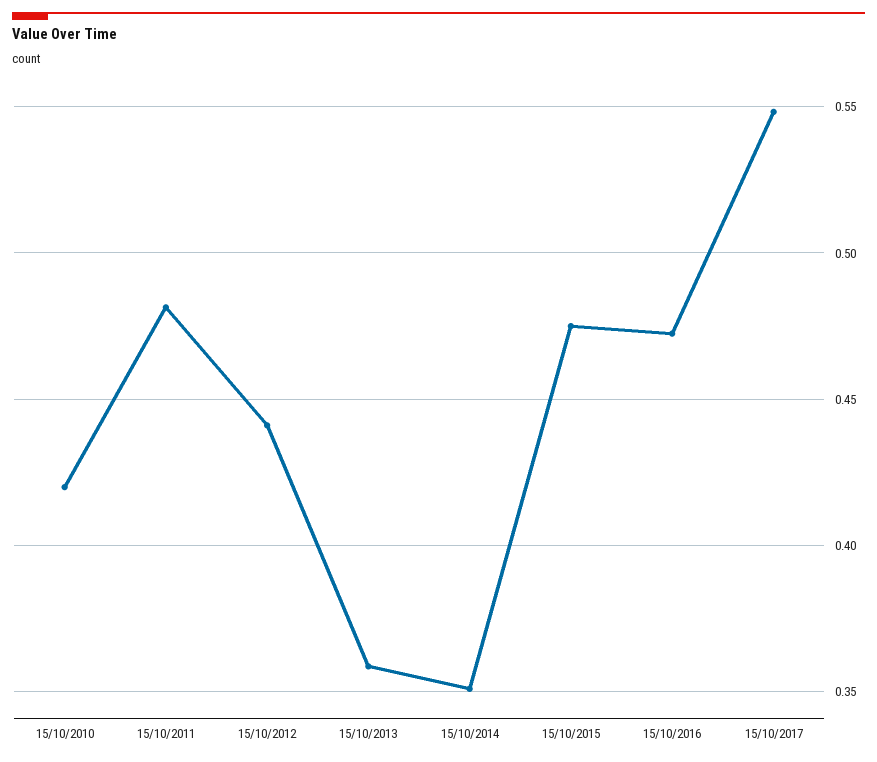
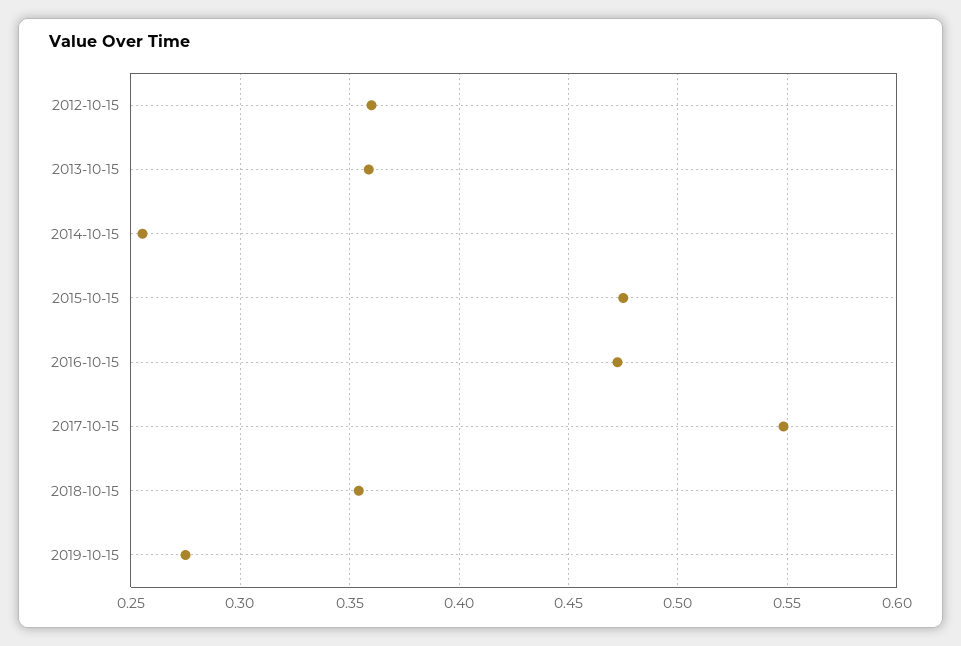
15/10/2010: 0.42 -> none
15/10/2011: 0.48 -> none
15/10/2012: 0.44 -> 0.36
15/10/2014: 0.35 -> 0.255
2018-10-15: none -> 0.355
2019-10-15: none -> 0.275

